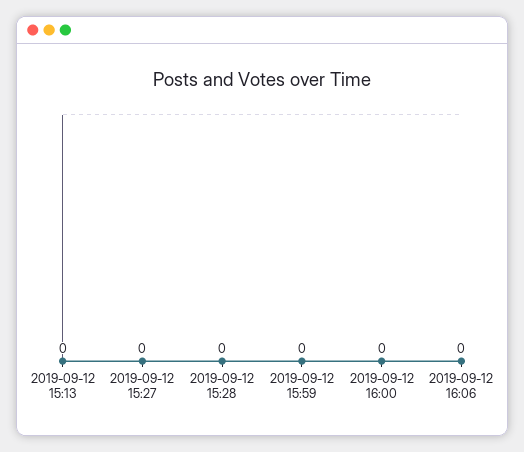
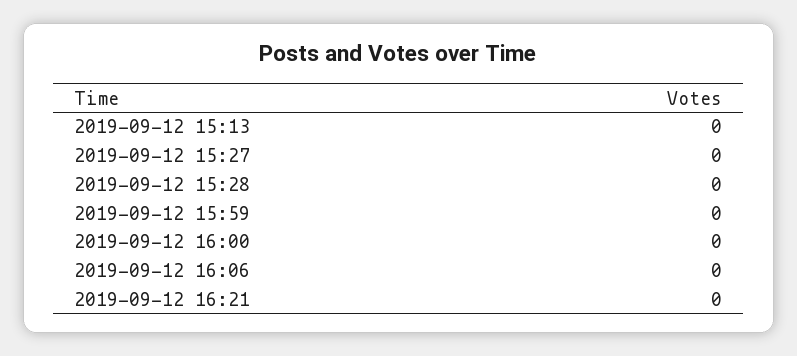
2019-09-12 16:21: none -> 0

